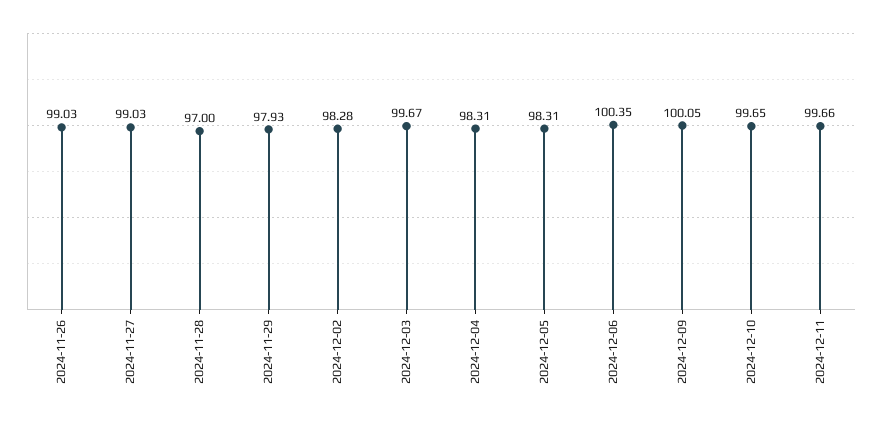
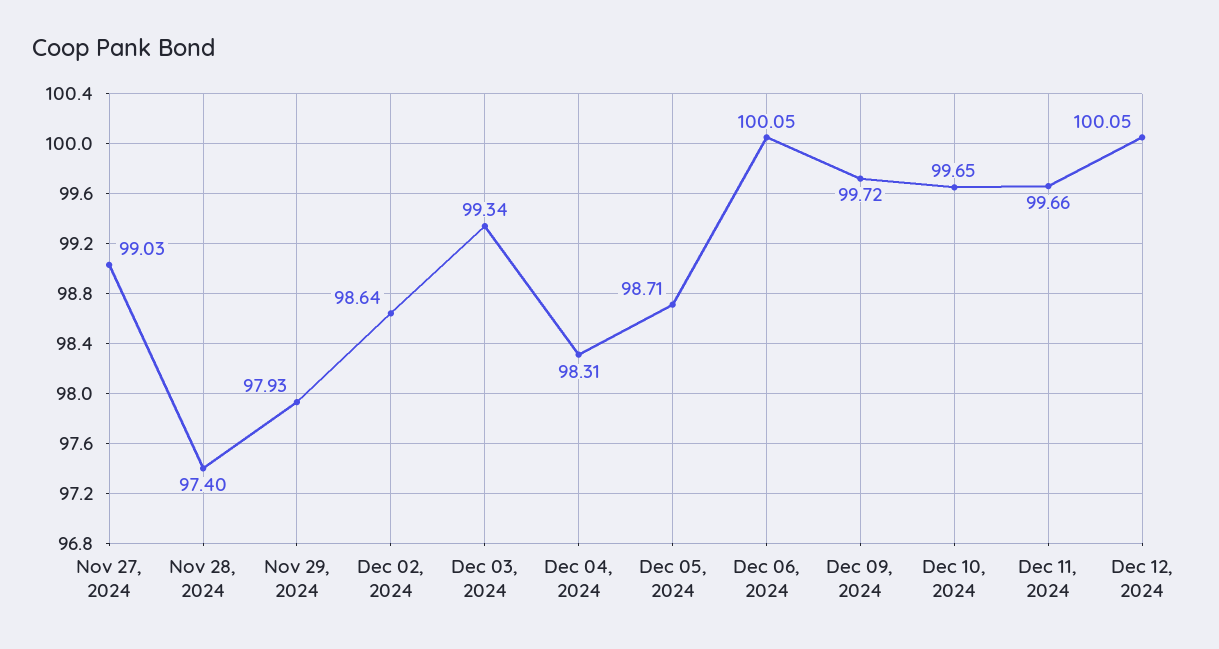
2024-11-26: 99.03 -> none
2024-11-28: 97 -> 97.4
2024-12-02: 98.28 -> 98.64
2024-12-03: 99.67 -> 99.34
2024-12-05: 98.31 -> 98.71
2024-12-06: 100.35 -> 100.05
2024-12-09: 100.05 -> 99.72
Dec 12, 2024: none -> 100.05

